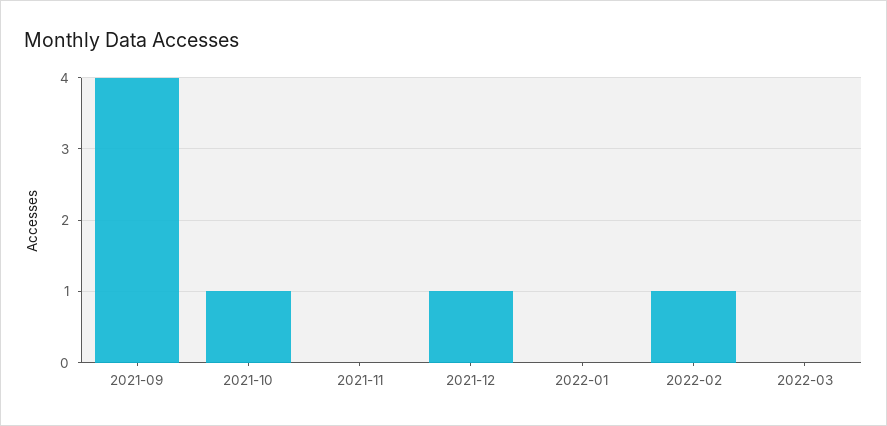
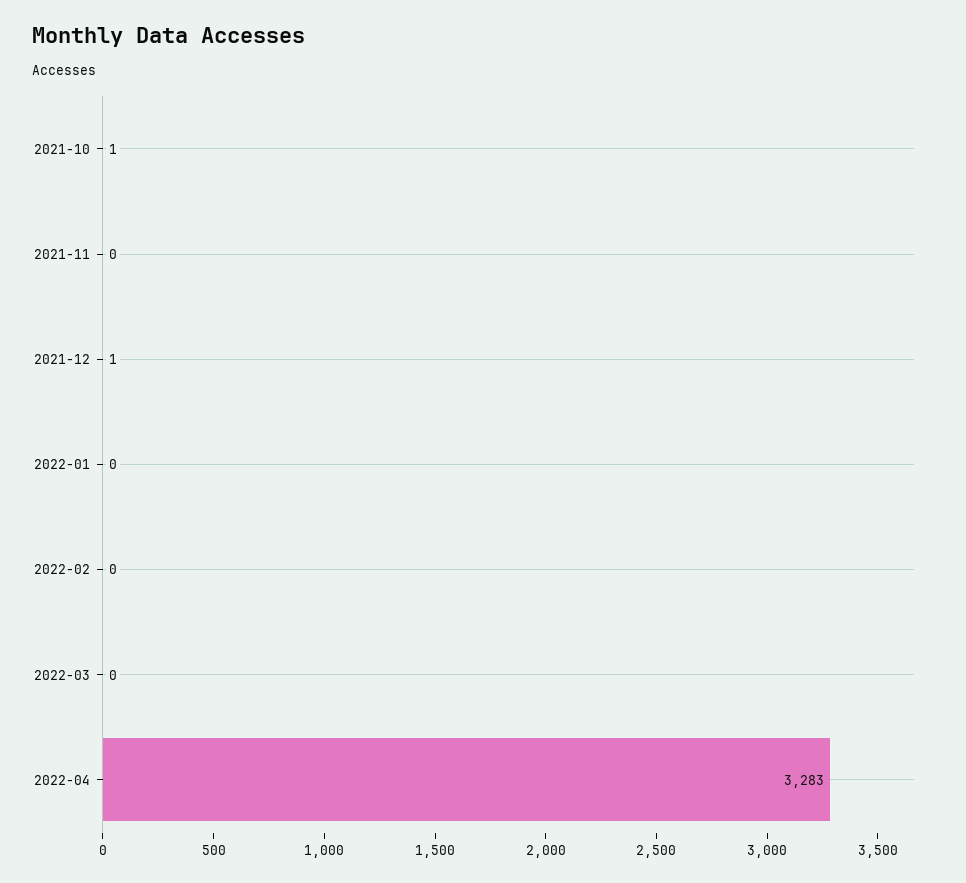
2021-09: 4 -> none
2022-02: 1 -> 0
2022-04: none -> 3283

